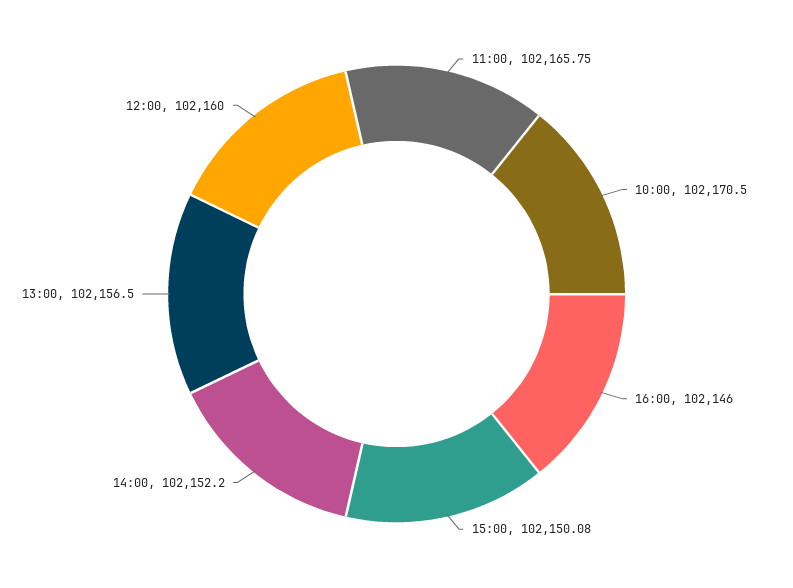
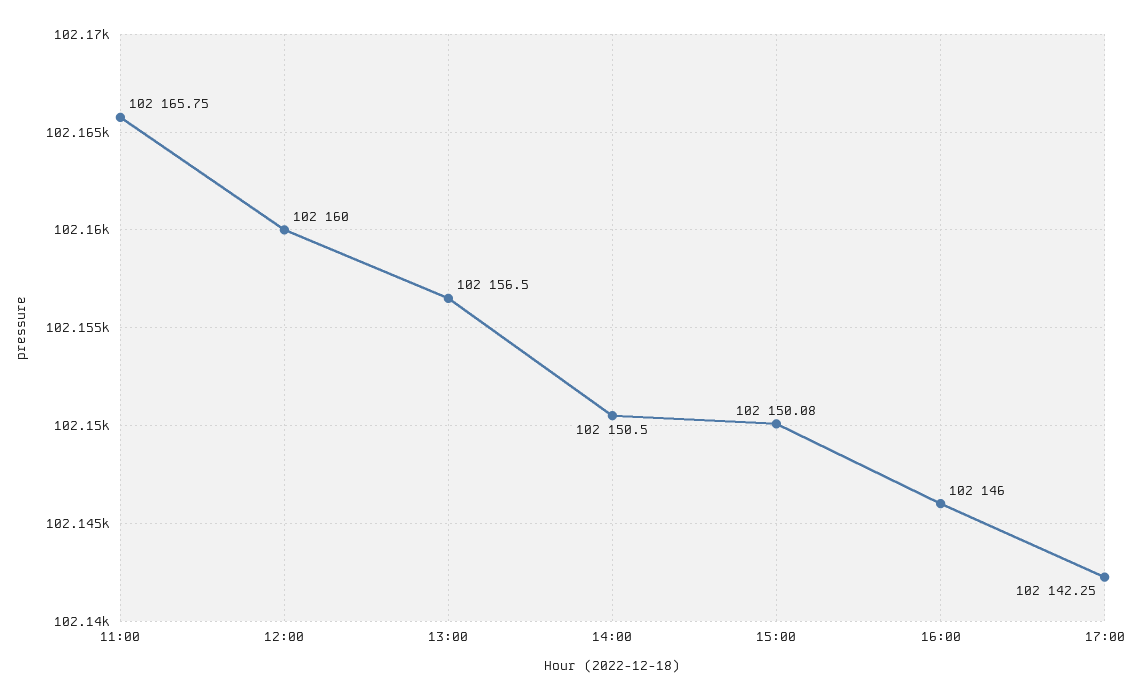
10:00: 102170.5 -> none
14:00: 102152.2 -> 102150.5
17:00: none -> 102142.25

